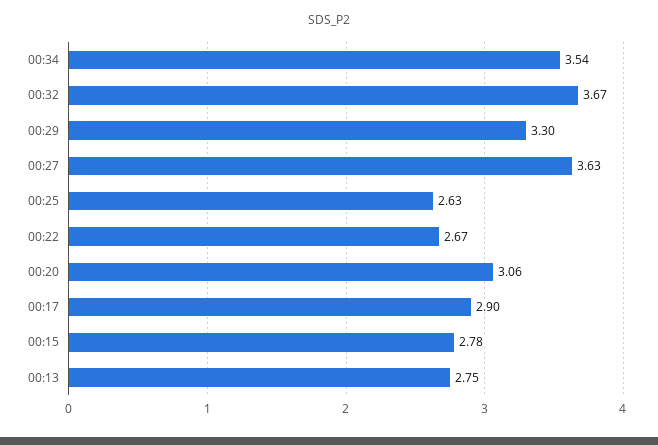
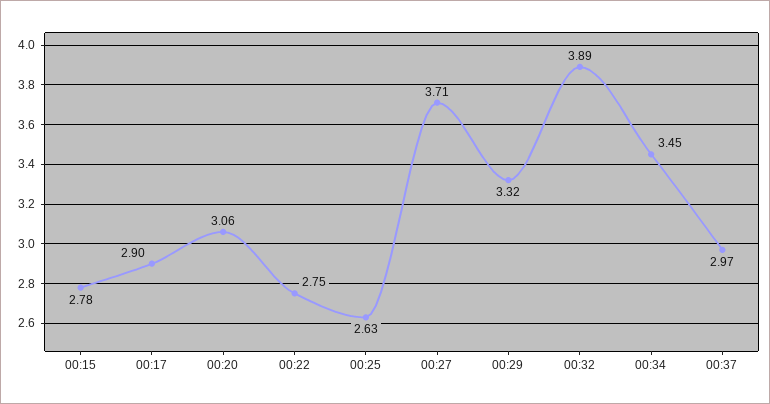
00:34: 3.54 -> 3.45
00:32: 3.67 -> 3.89
00:29: 3.3 -> 3.32
00:27: 3.63 -> 3.71
00:22: 2.67 -> 2.75
00:13: 2.75 -> none
00:37: none -> 2.97

